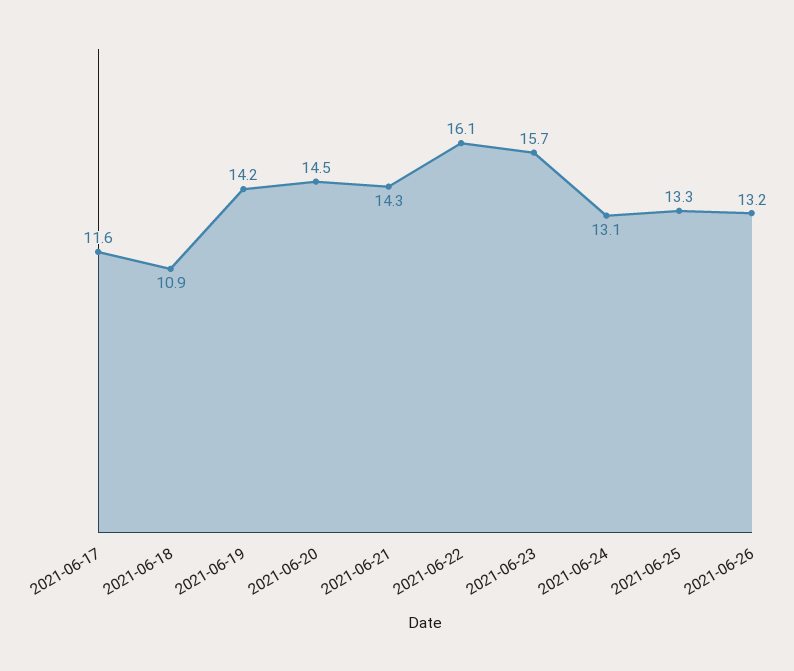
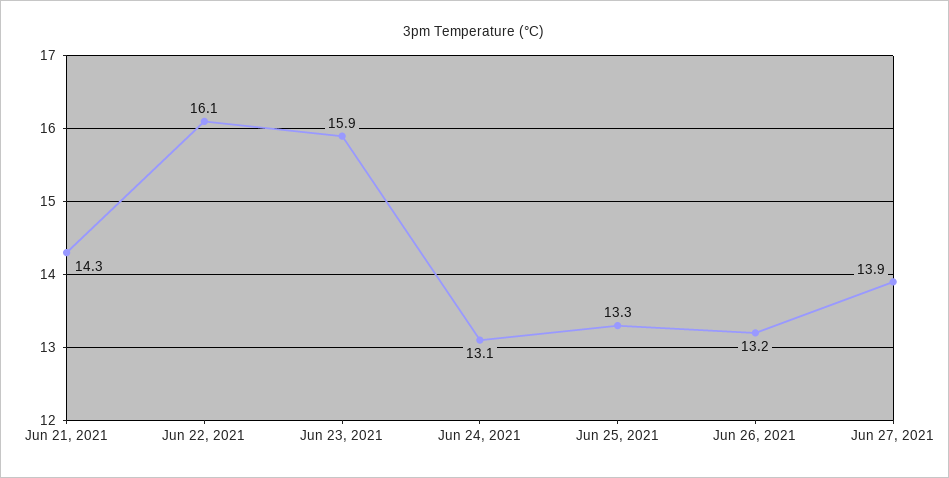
2021-06-17: 11.6 -> none
2021-06-18: 10.9 -> none
2021-06-19: 14.2 -> none
2021-06-20: 14.5 -> none
2021-06-23: 15.7 -> 15.9
Jun 27, 2021: none -> 13.9

